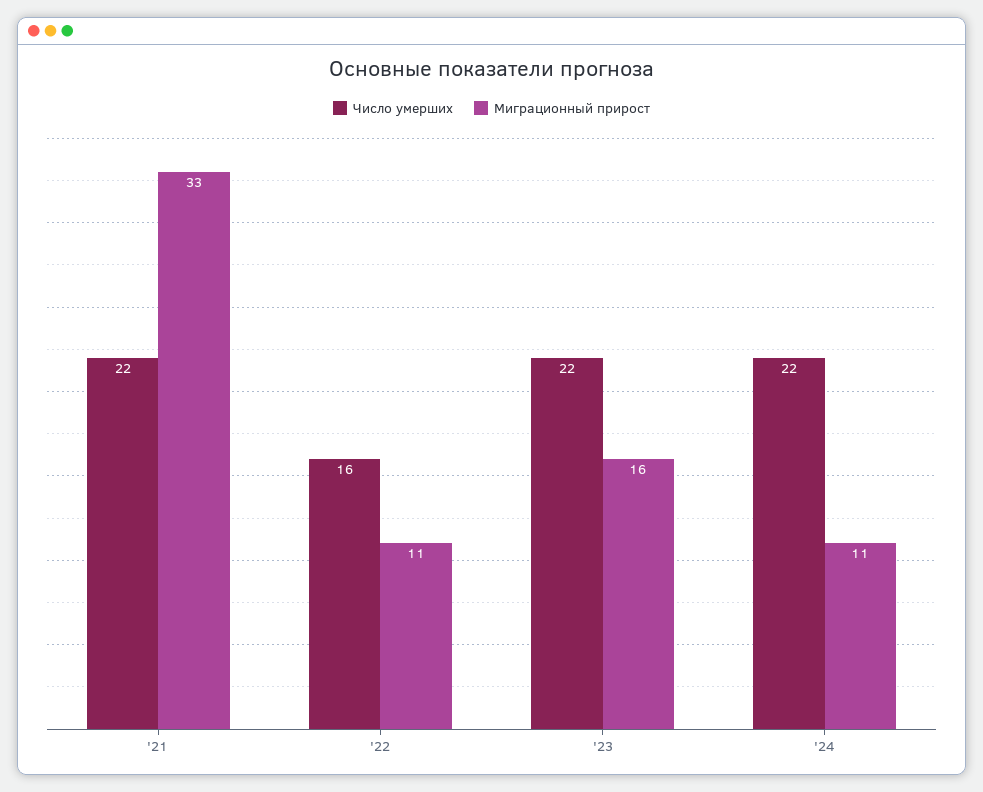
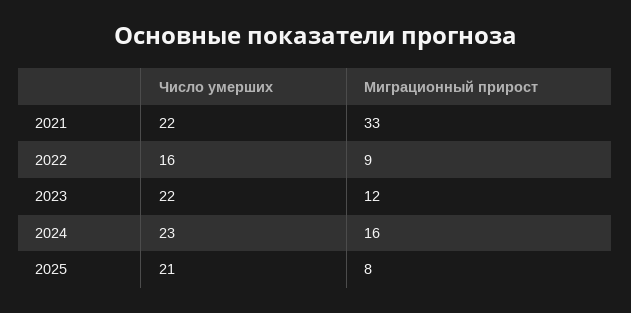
Миграционный прирост, '22: 11 -> 9
Миграционный прирост, '23: 16 -> 12
Число умерших, '24: 22 -> 23
Миграционный прирост, '24: 11 -> 16
Число умерших, 2025: none -> 21
Миграционный прирост, 2025: none -> 8

